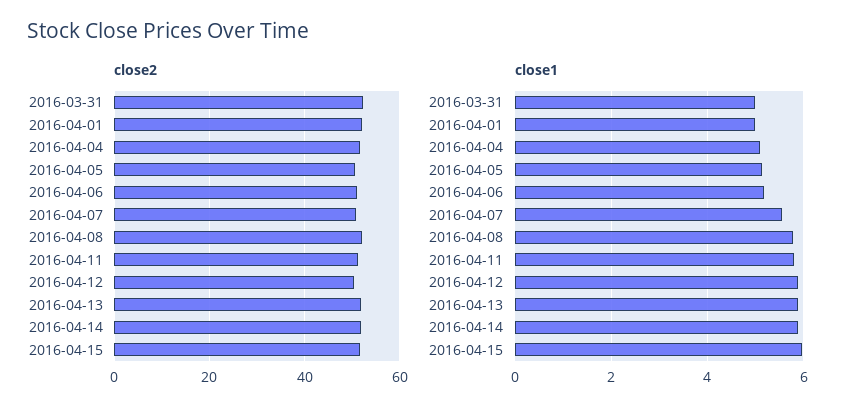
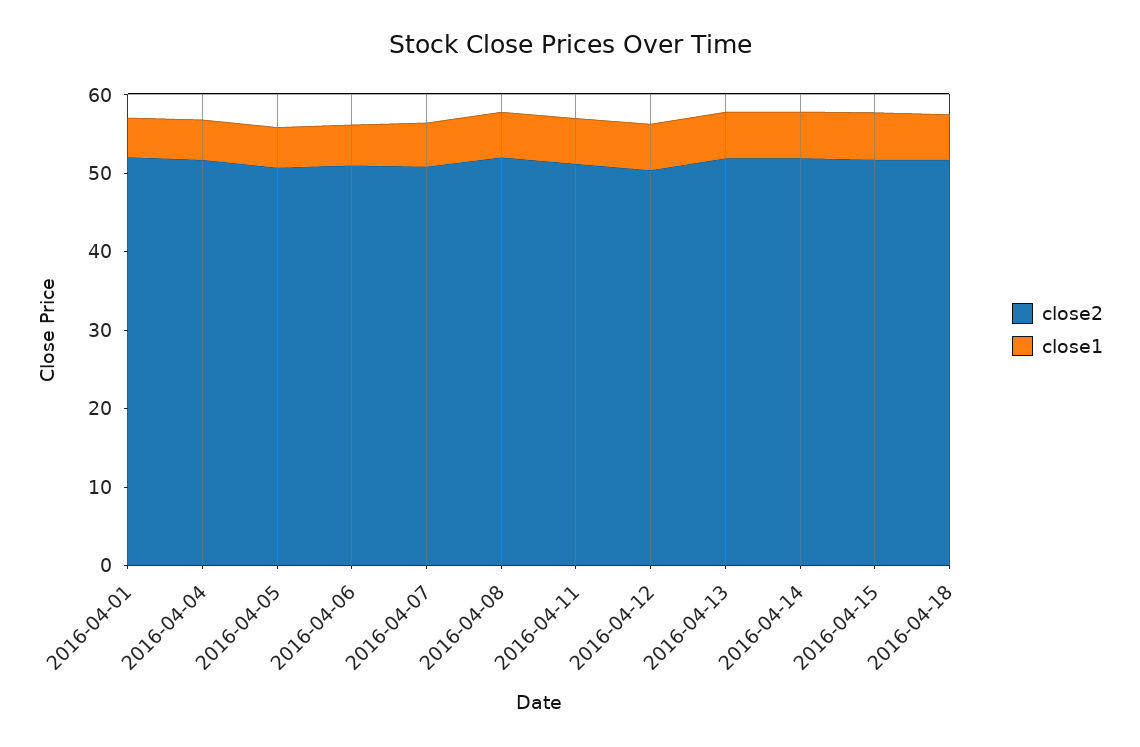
close2, 2016-03-31: 52 -> none
close1, 2016-03-31: 5 -> none
close2, 2016-04-18: none -> 52
close1, 2016-04-18: none -> 6

